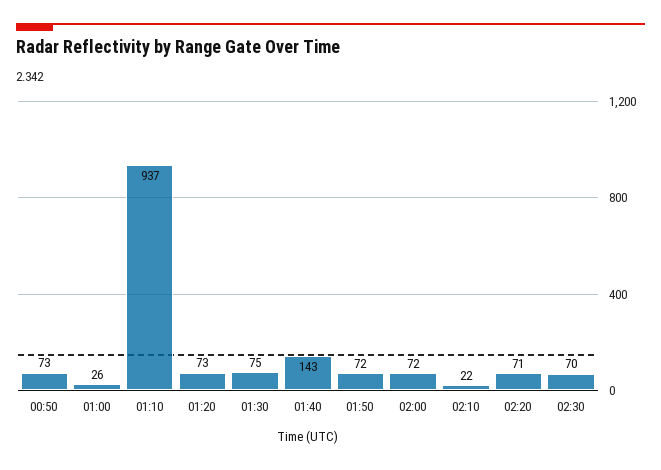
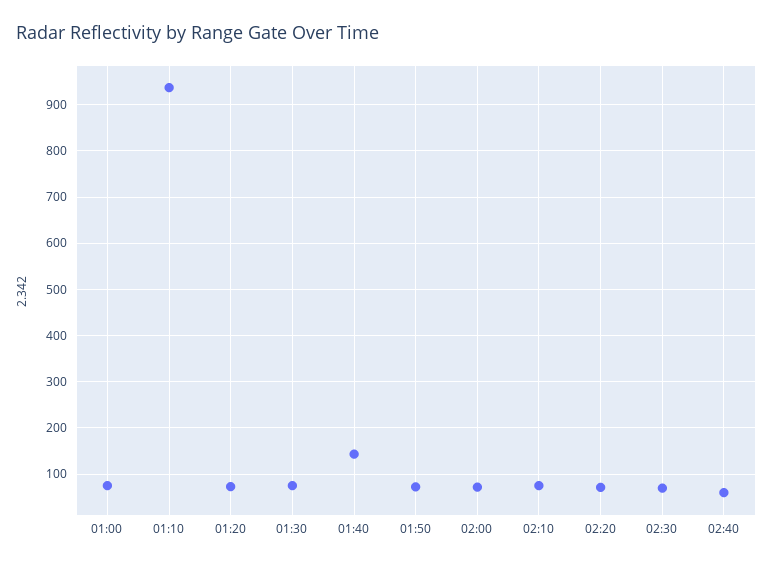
00:50: 73 -> none
01:00: 26 -> 80
02:10: 22 -> 80
02:40: none -> 60

